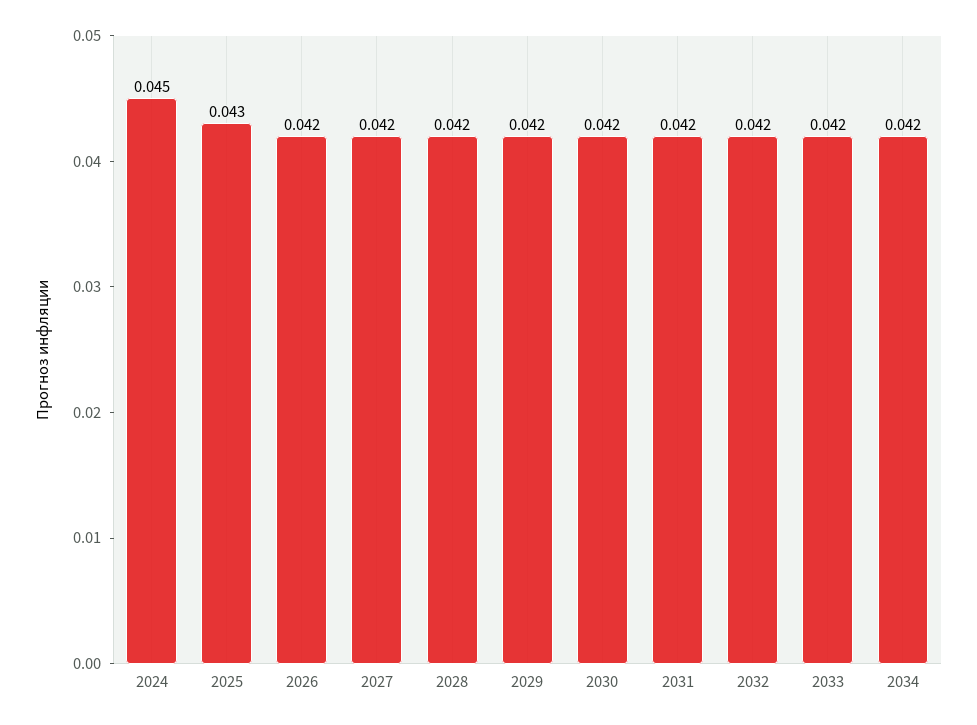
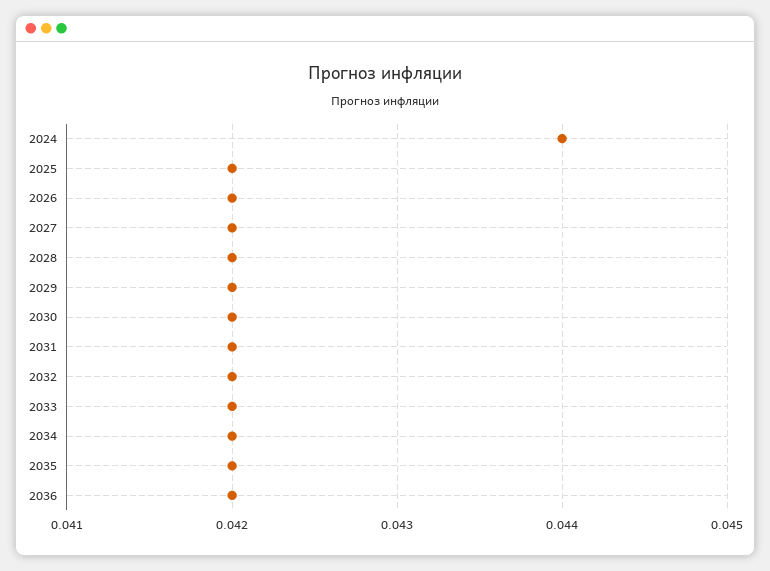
2024: 0.045 -> 0.044
2025: 0.043 -> 0.042
2035: none -> 0.042
2036: none -> 0.042

